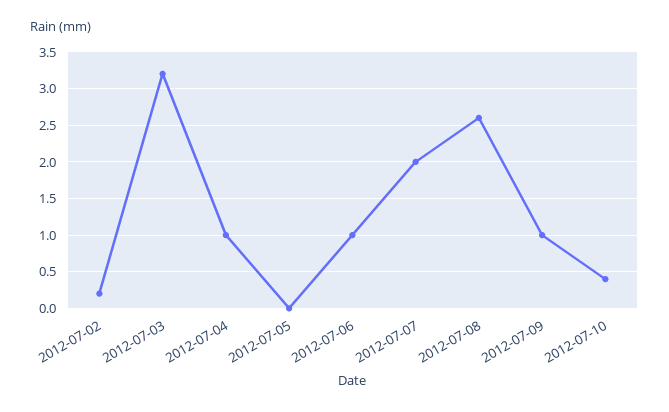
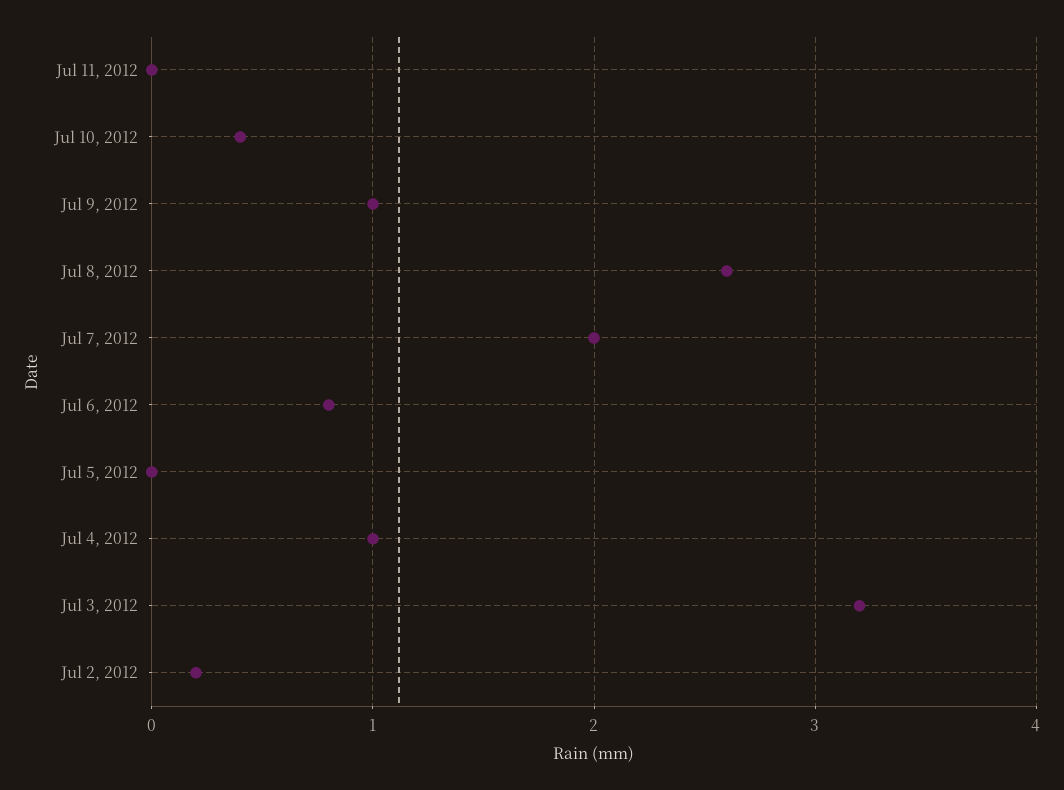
2012-07-06: 1 -> 0.8
Jul 11, 2012: none -> 0

